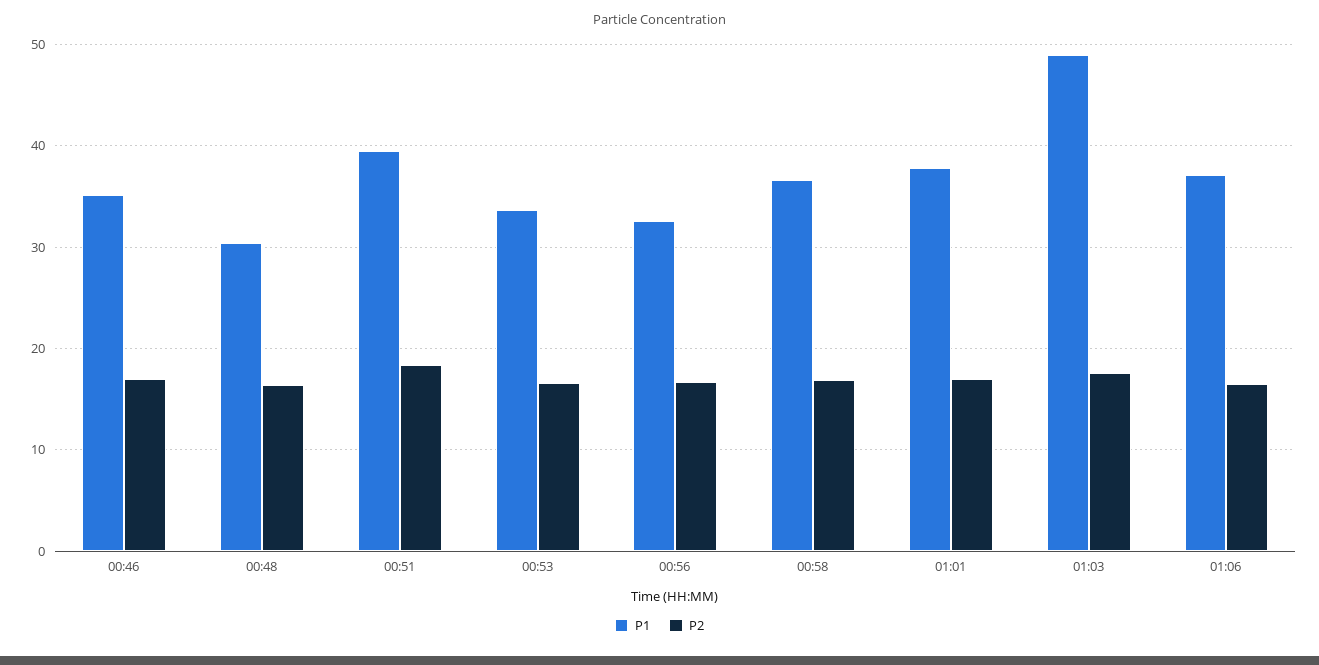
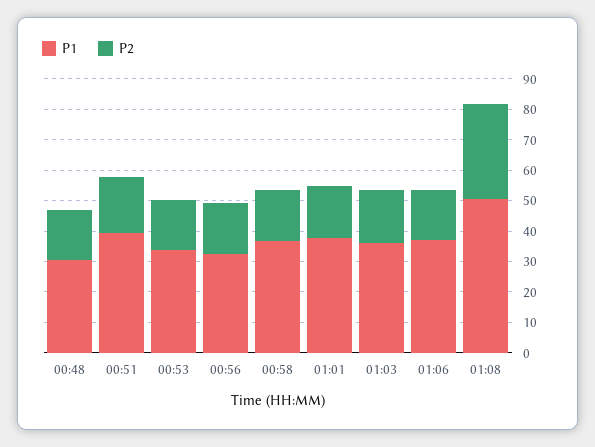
P1, 00:46: 35 -> none
P2, 00:46: 17 -> none
P1, 01:03: 49 -> 35
P1, 01:08: none -> 50
P2, 01:08: none -> 30

